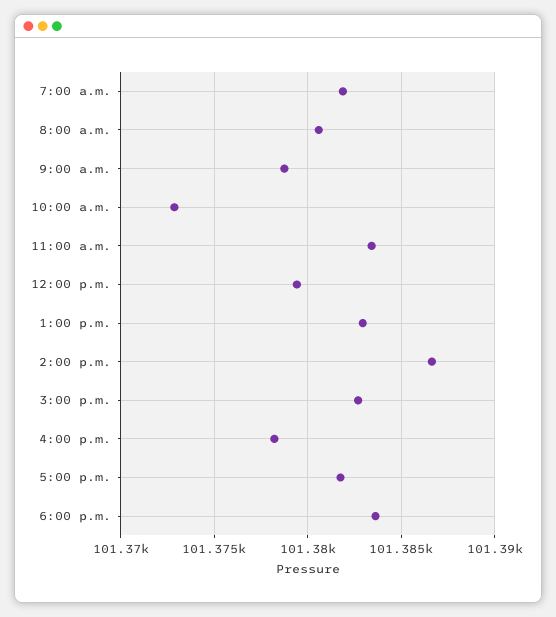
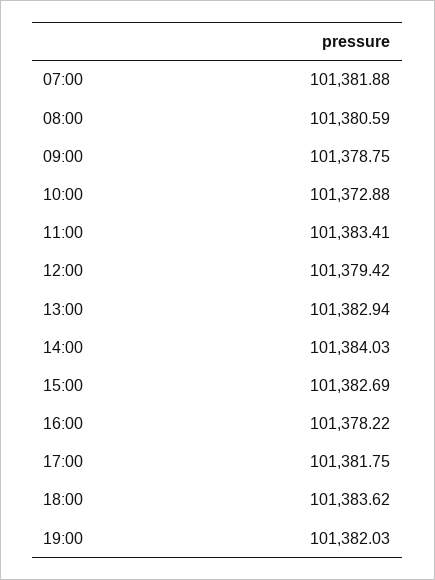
2:00 p.m.: 101386.5 -> 101384.03
19:00: none -> 101382.03

